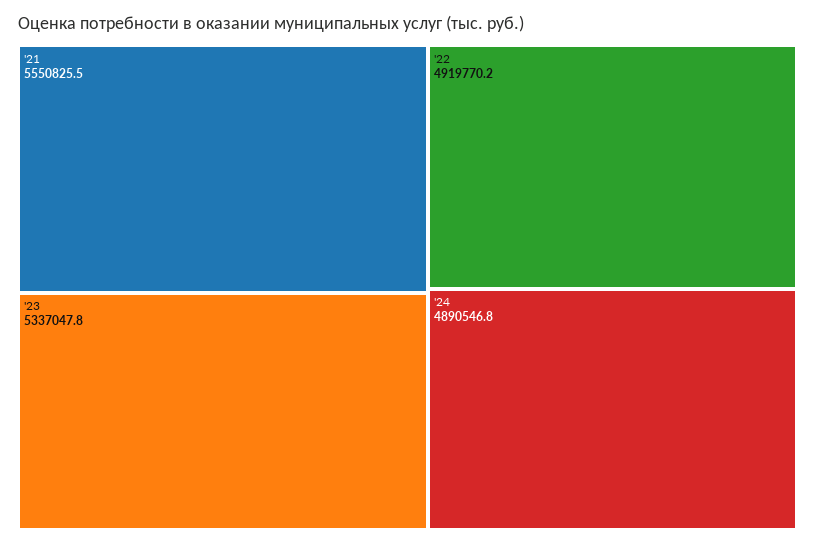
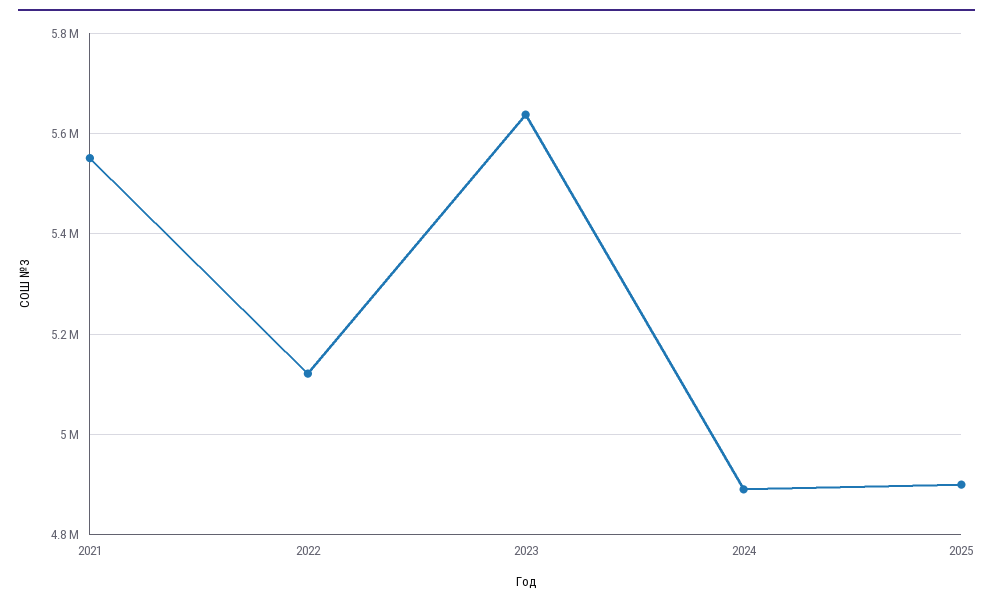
'23: 5337047.8 -> 5640000
'22: 4919770.2 -> 5120000
2025: none -> 4900000

